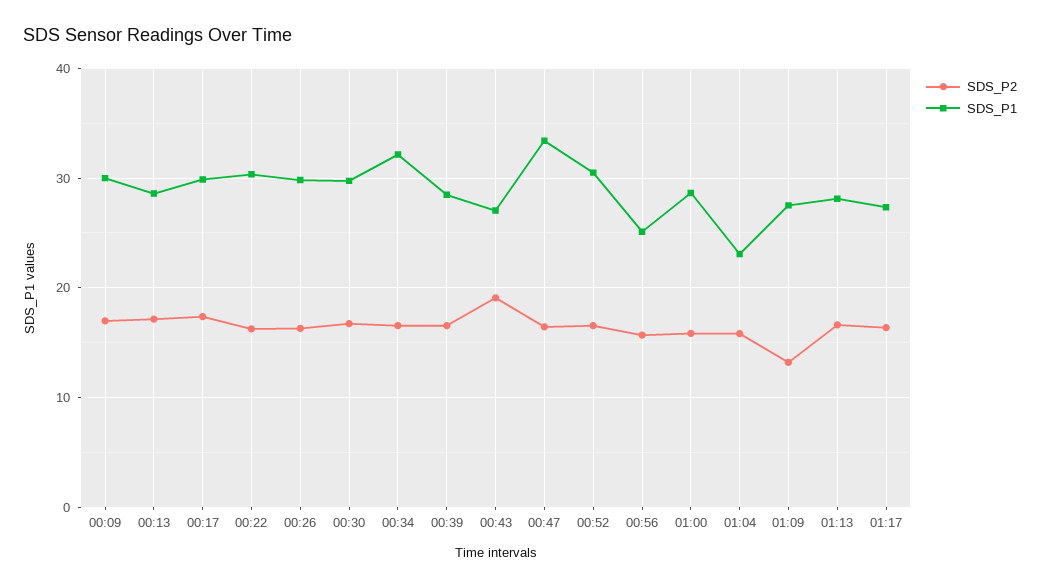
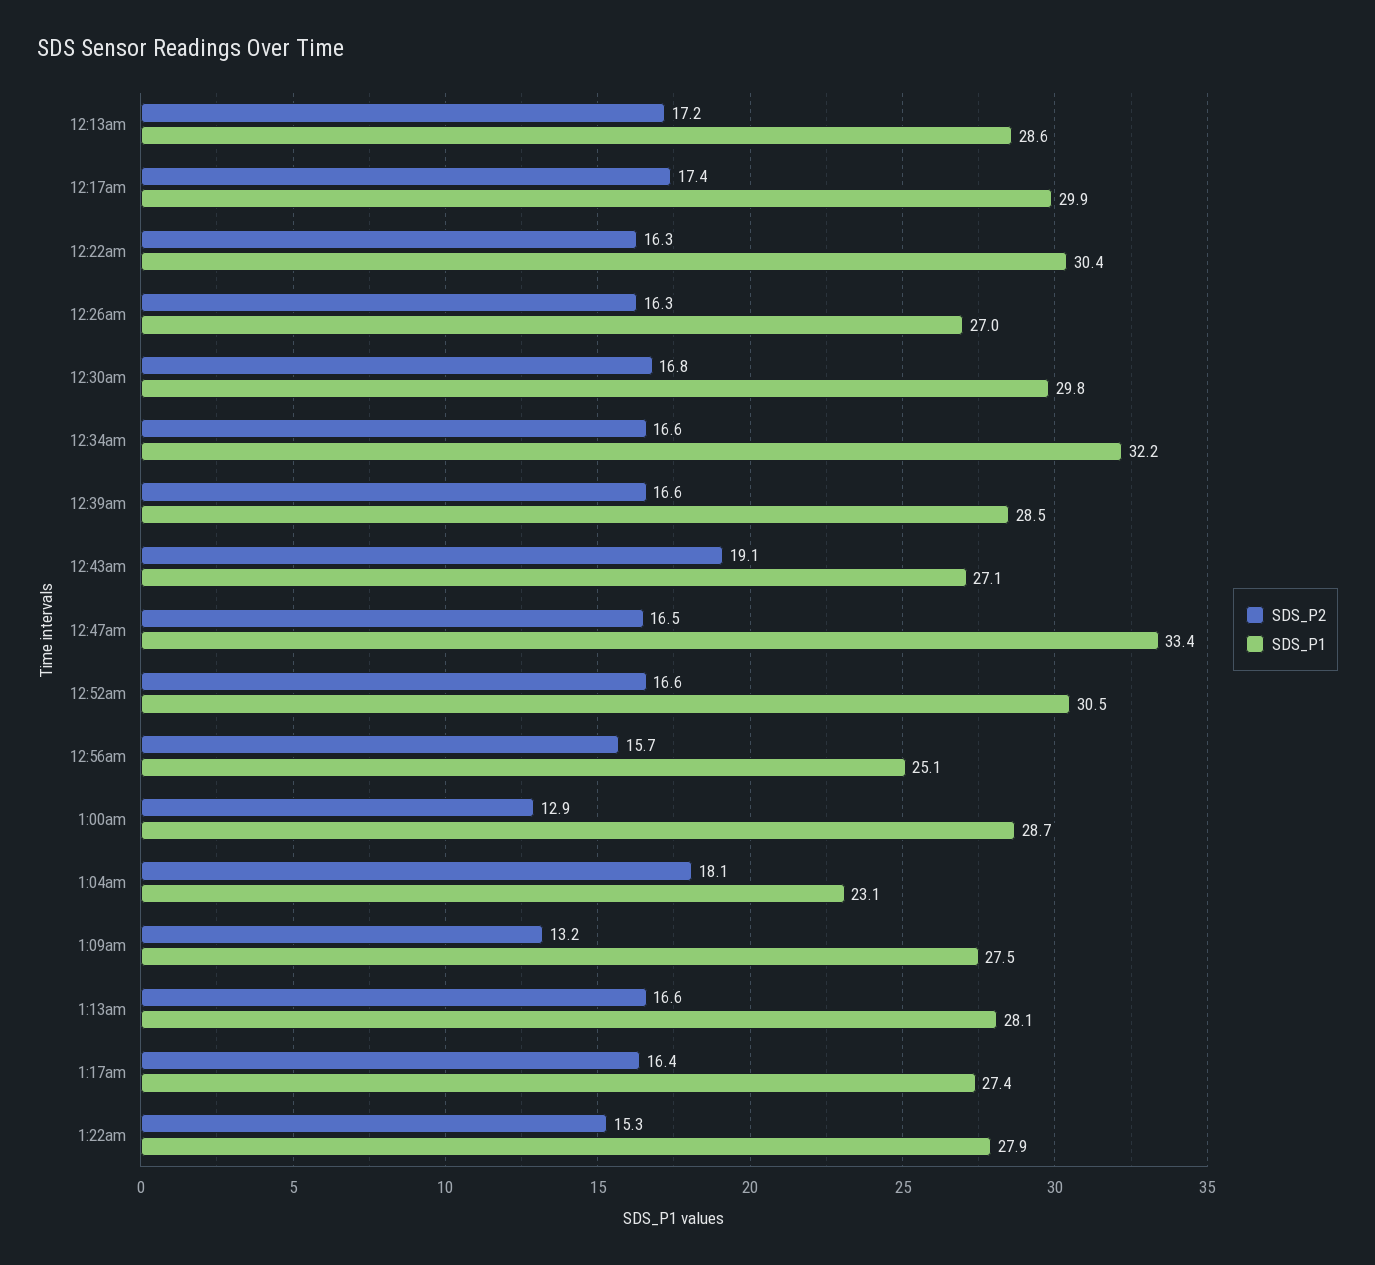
SDS_P2, 00:09: 17 -> none
SDS_P1, 00:09: 30 -> none
SDS_P1, 00:26: 30 -> 27
SDS_P2, 01:00: 16 -> 12.9
SDS_P2, 01:04: 16 -> 18.1
SDS_P2, 1:22am: none -> 15.3
SDS_P1, 1:22am: none -> 27.9

